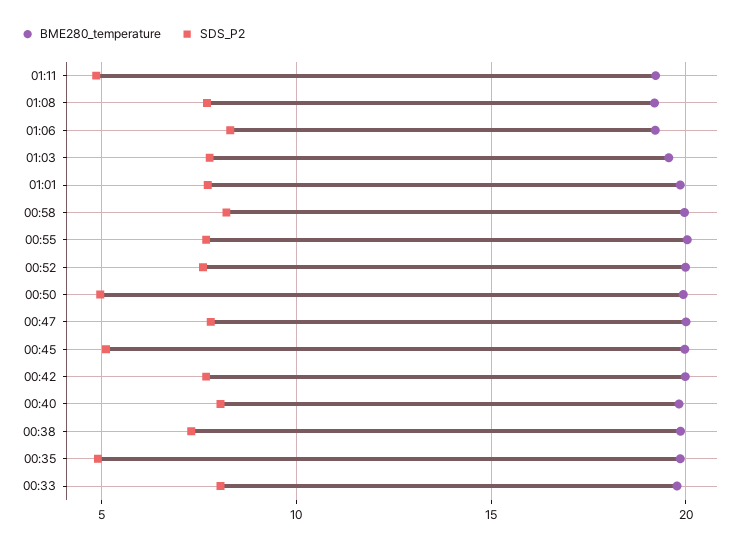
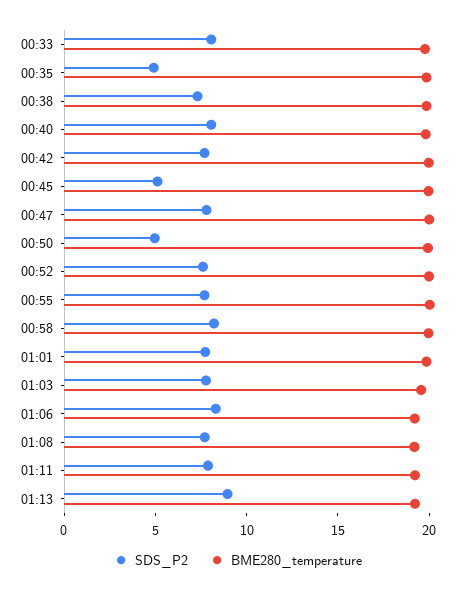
SDS_P2, 01:11: 5 -> 8
SDS_P2, 01:13: none -> 9
BME280_temperature, 01:13: none -> 19

